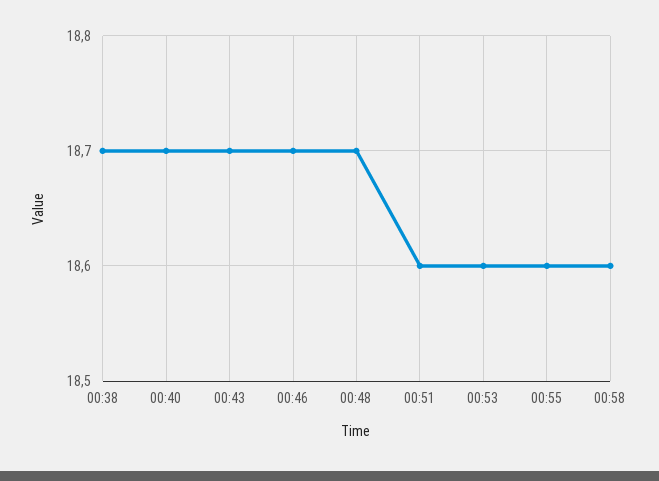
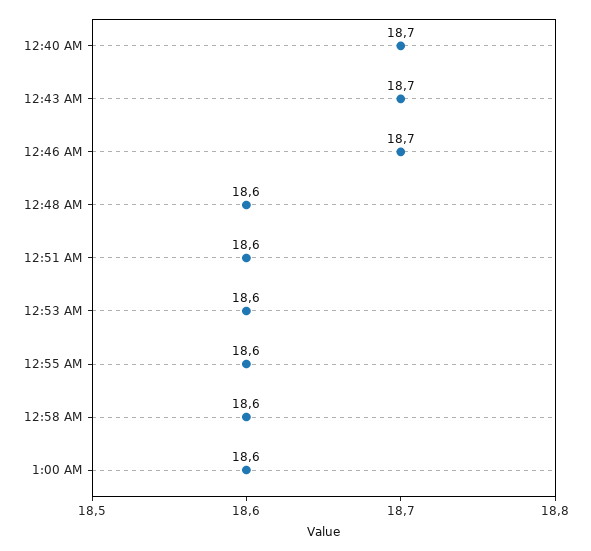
00:38: 18.7 -> none
00:48: 18.7 -> 18.6
1:00 AM: none -> 18.6

